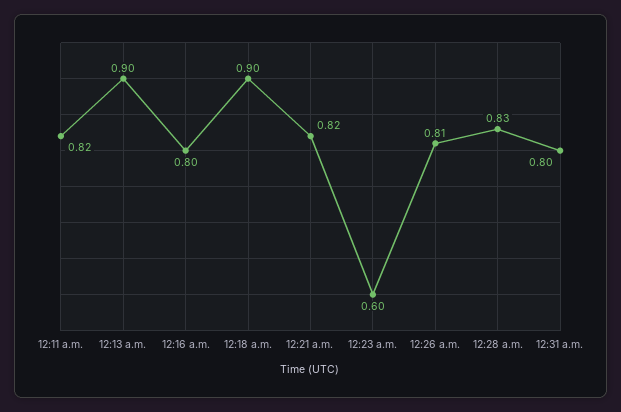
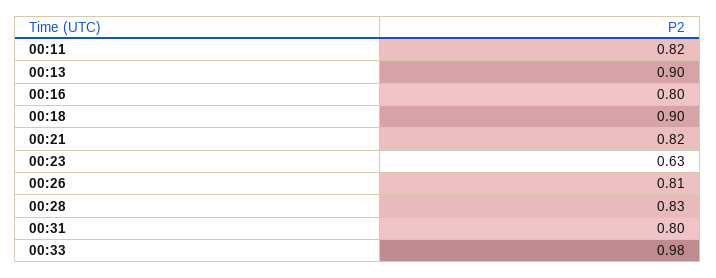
12:23 a.m.: 0.6 -> 0.63
00:33: none -> 0.98

